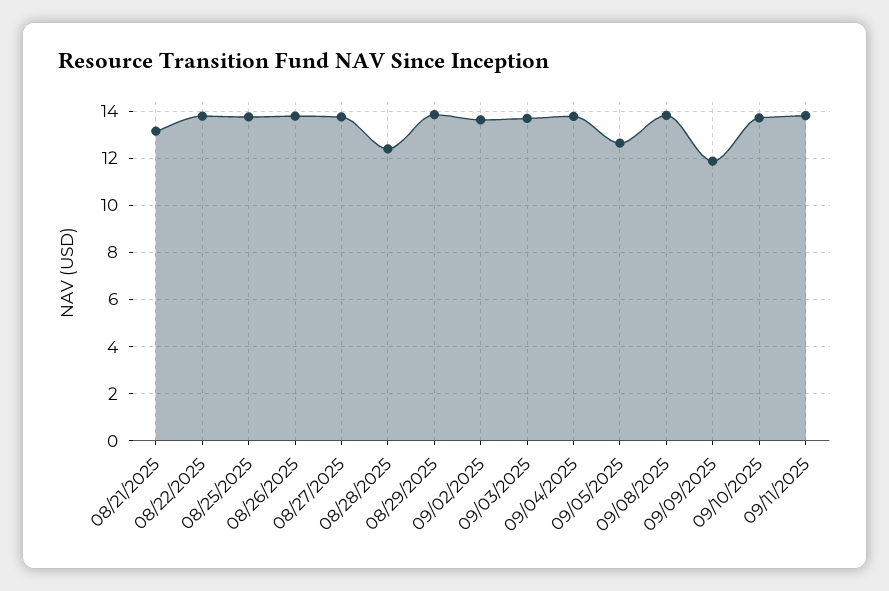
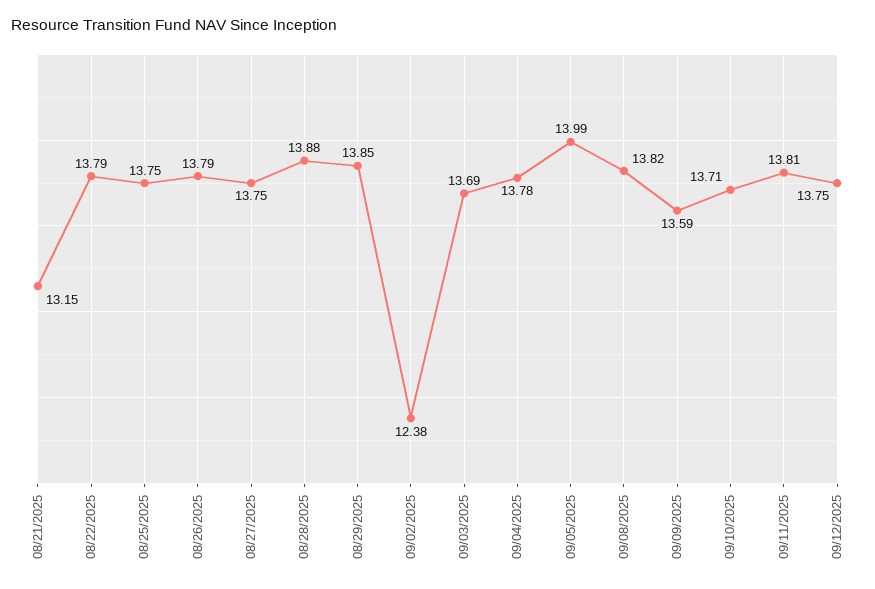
08/28/2025: 12.5 -> 13.88
09/02/2025: 13.5 -> 12.38
09/05/2025: 12.5 -> 13.99
09/09/2025: 12 -> 13.59
09/12/2025: none -> 13.75

